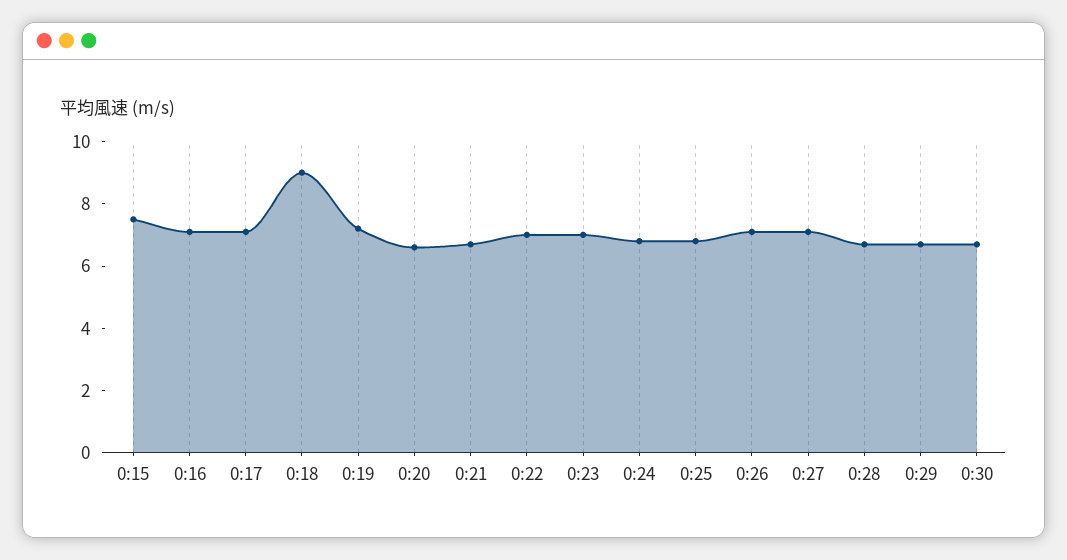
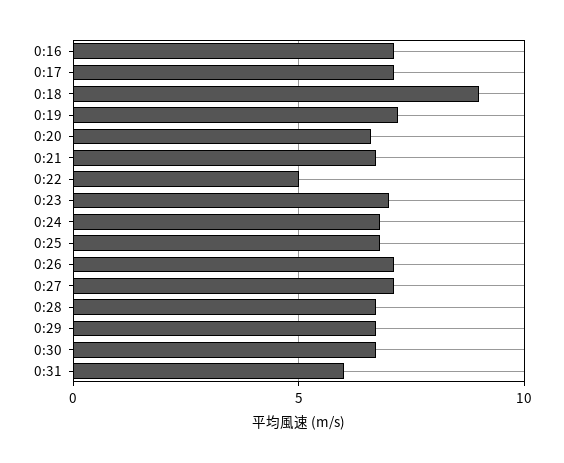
0:15: 7.5 -> none
0:22: 7 -> 5
0:31: none -> 6

